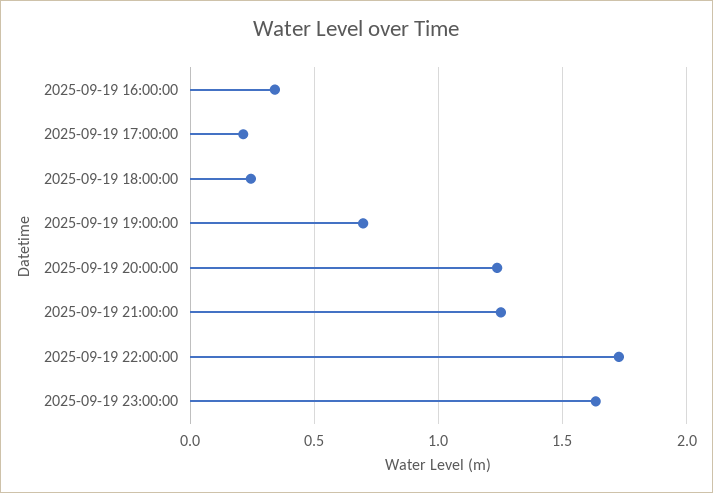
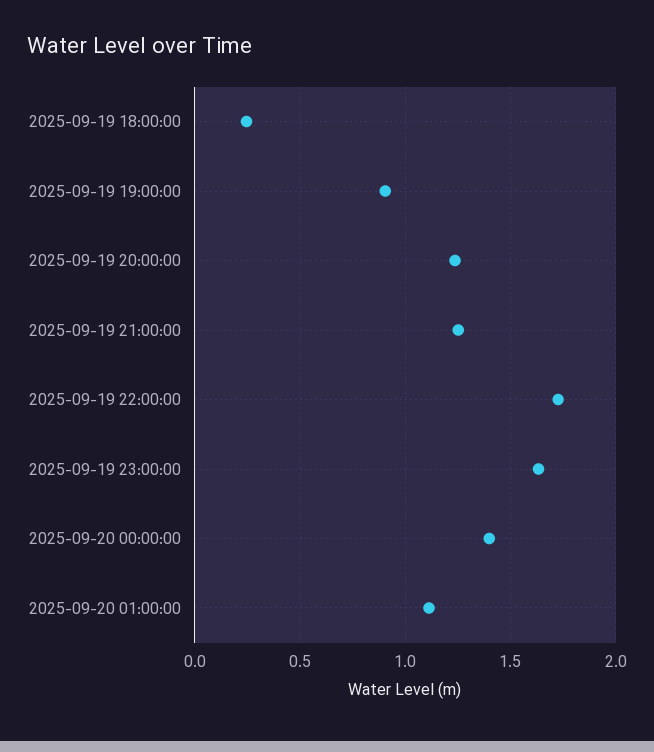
2025-09-19 16:00:00: 0.35 -> none
2025-09-19 17:00:00: 0.2 -> none
2025-09-19 19:00:00: 0.7 -> 0.9
2025-09-20 00:00:00: none -> 1.4
2025-09-20 01:00:00: none -> 1.1

